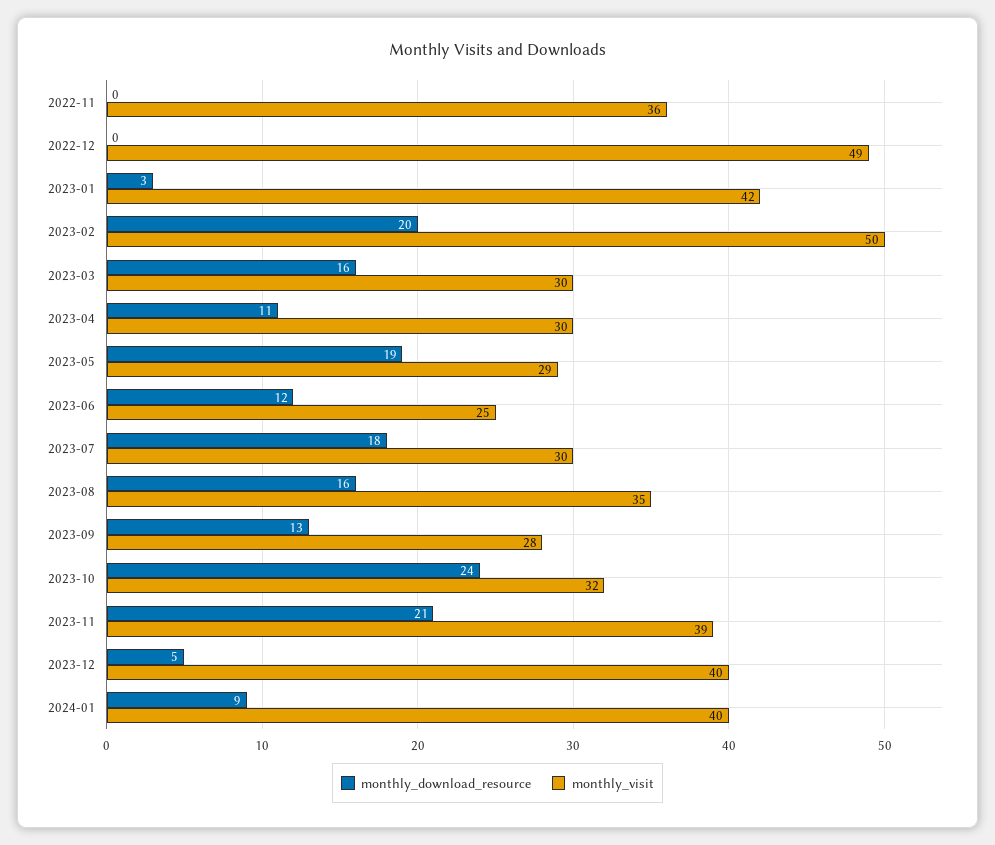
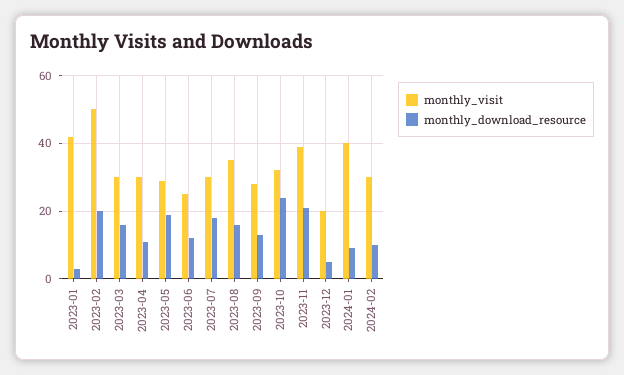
monthly_download_resource, 2022-11: 0 -> none
monthly_visit, 2022-11: 36 -> none
monthly_download_resource, 2022-12: 0 -> none
monthly_visit, 2022-12: 49 -> none
monthly_visit, 2023-12: 40 -> 20
monthly_visit, 2024-02: none -> 30
monthly_download_resource, 2024-02: none -> 10

